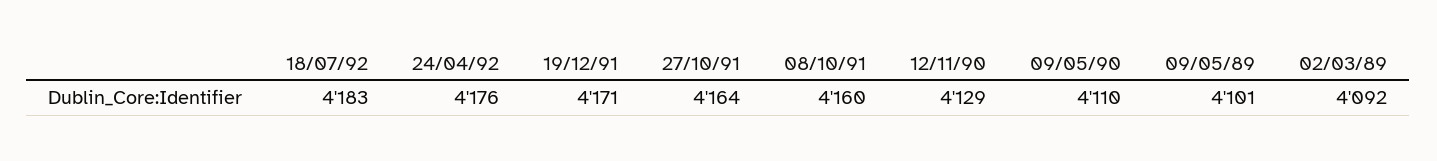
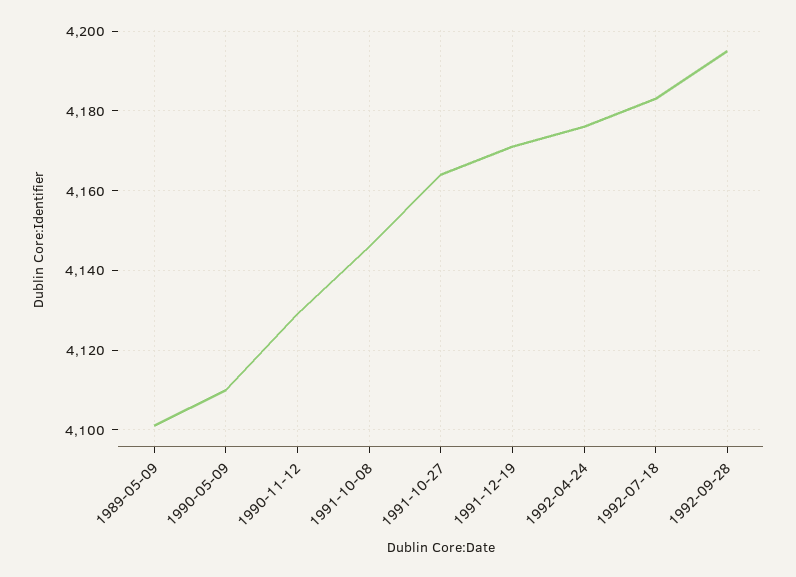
08/10/91: 4160 -> 4145
02/03/89: 4092 -> none
1992-09-28: none -> 4195

